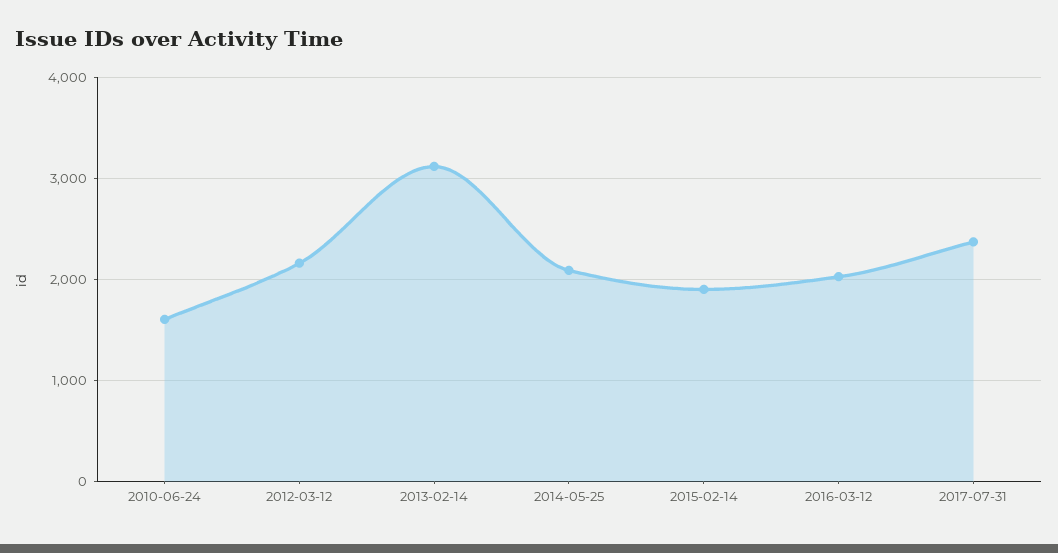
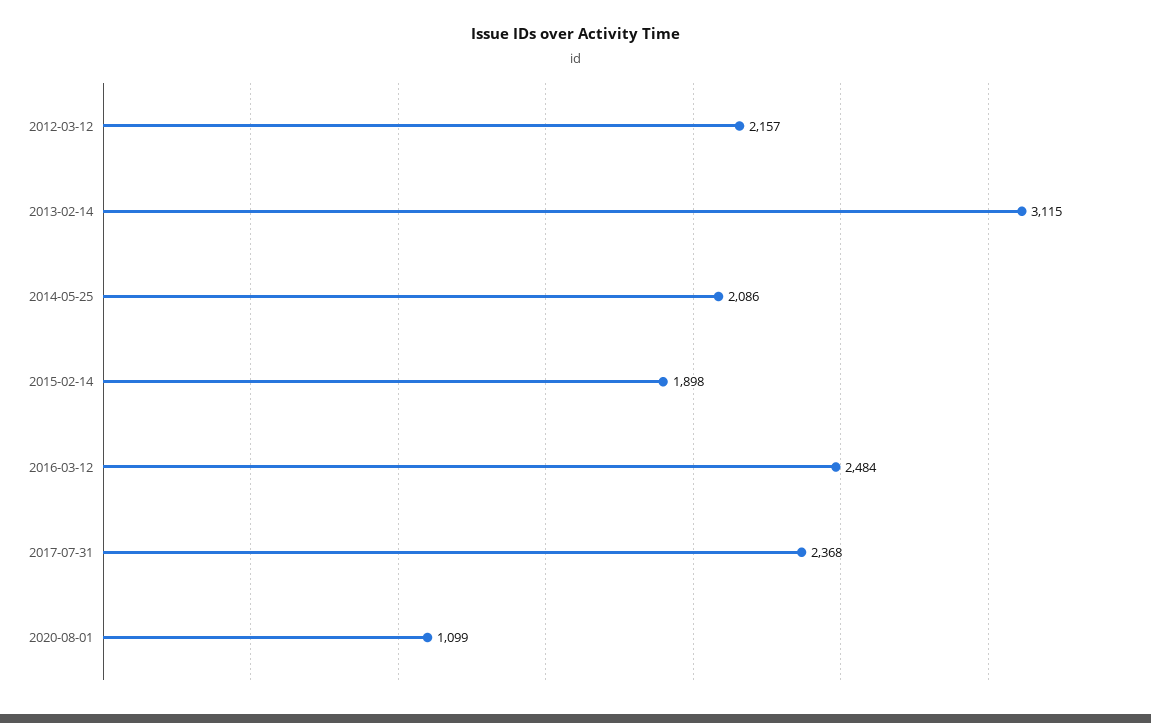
2010-06-24: 1600 -> none
2016-03-12: 2000 -> 2484
2020-08-01: none -> 1099

